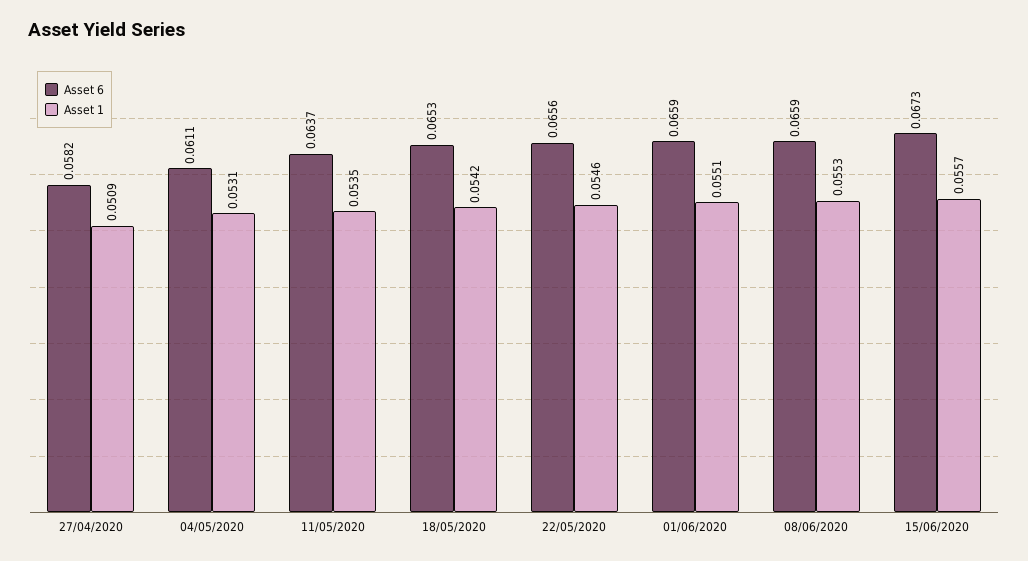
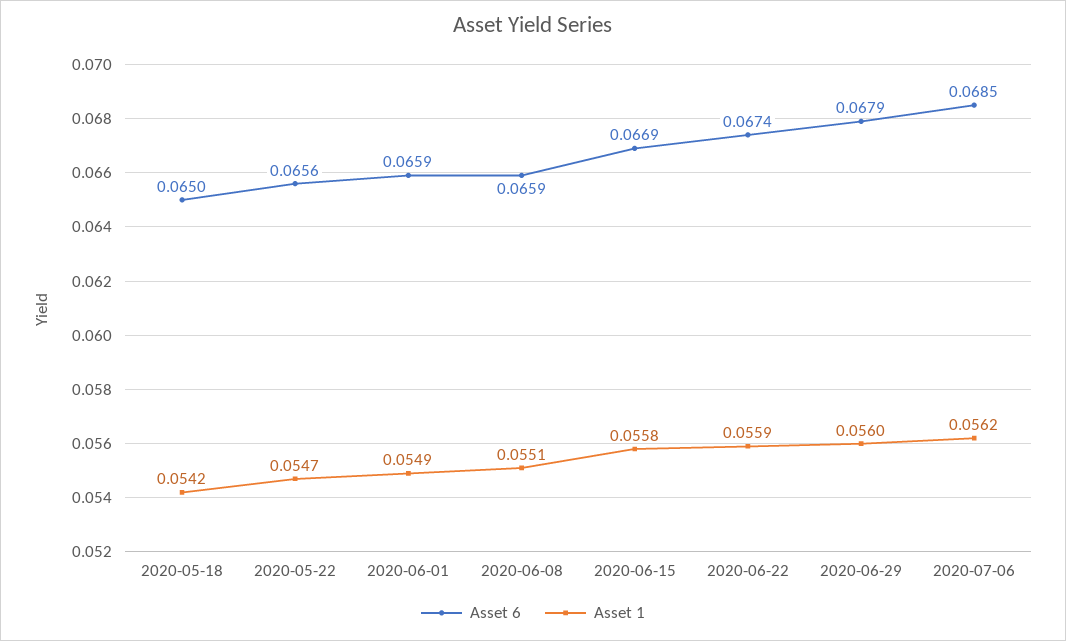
Asset 6, 27/04/2020: 0.0582 -> none
Asset 1, 27/04/2020: 0.0509 -> none
Asset 6, 04/05/2020: 0.0611 -> none
Asset 1, 04/05/2020: 0.0531 -> none
Asset 6, 11/05/2020: 0.0637 -> none
Asset 1, 11/05/2020: 0.0535 -> none
Asset 6, 18/05/2020: 0.0653 -> 0.065
Asset 1, 22/05/2020: 0.0546 -> 0.0547
Asset 1, 01/06/2020: 0.0551 -> 0.0549
Asset 1, 08/06/2020: 0.0553 -> 0.0551
Asset 6, 15/06/2020: 0.0673 -> 0.0669
Asset 1, 15/06/2020: 0.0557 -> 0.0558
Asset 6, 2020-06-22: none -> 0.0674
Asset 1, 2020-06-22: none -> 0.0559
Asset 6, 2020-06-29: none -> 0.0679
Asset 1, 2020-06-29: none -> 0.056
Asset 6, 2020-07-06: none -> 0.0685
Asset 1, 2020-07-06: none -> 0.0562

